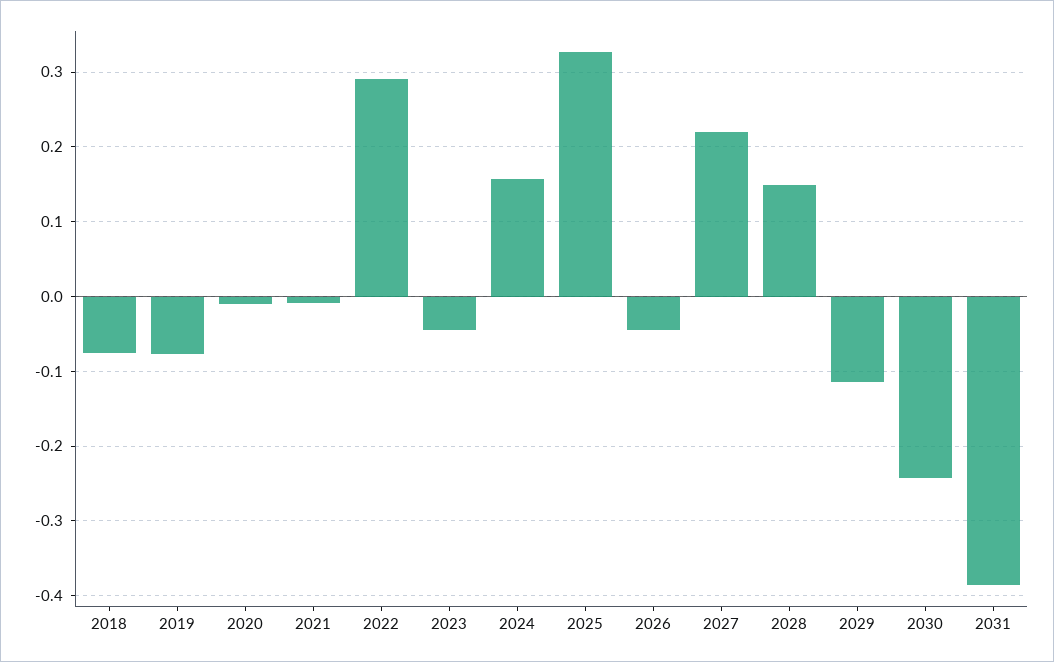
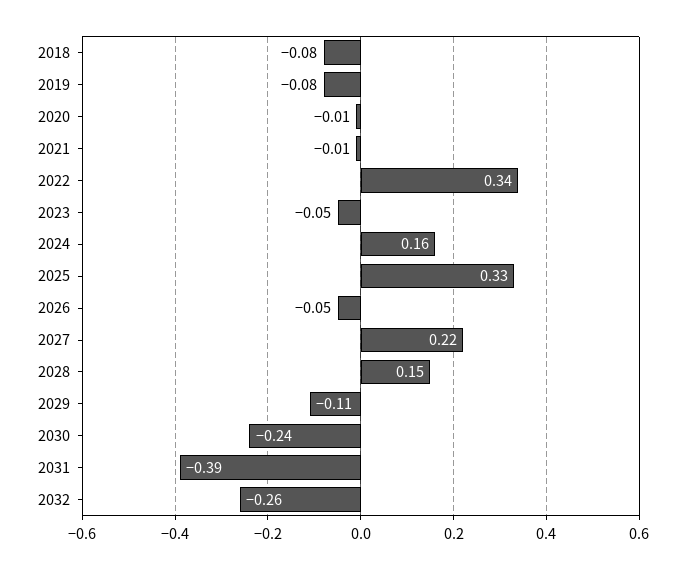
2022: 0.29 -> 0.34
2032: none -> -0.26

